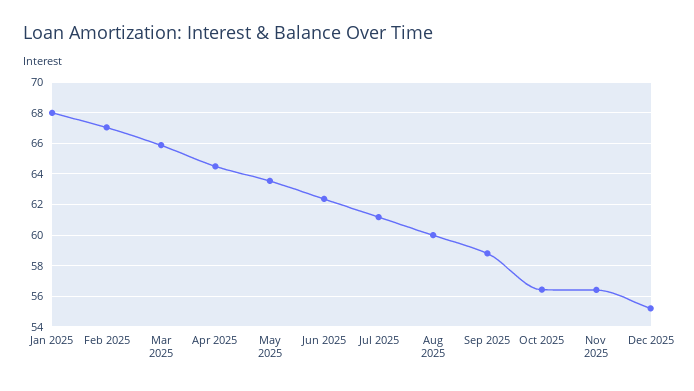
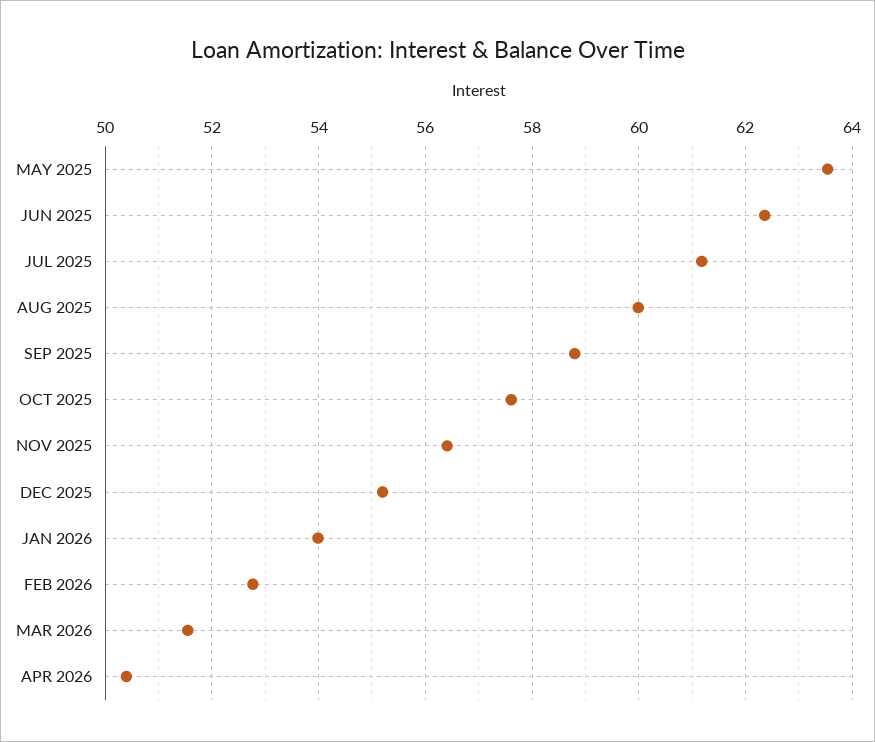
Jan 2025: 68 -> none
Feb 2025: 67 -> none
Mar 2025: 66 -> none
Apr 2025: 64.5 -> none
Oct 2025: 56.5 -> 57.6
JAN 2026: none -> 54
FEB 2026: none -> 52.8
MAR 2026: none -> 51.6
APR 2026: none -> 50.4

